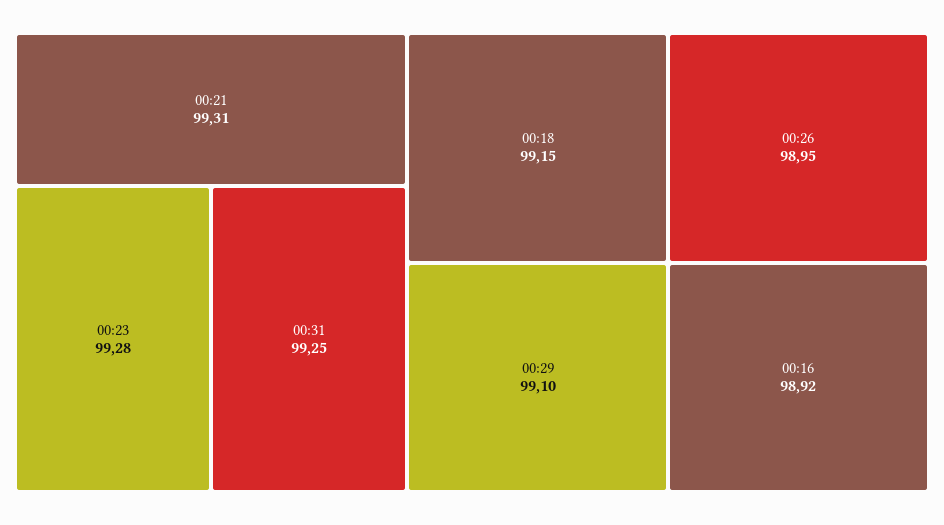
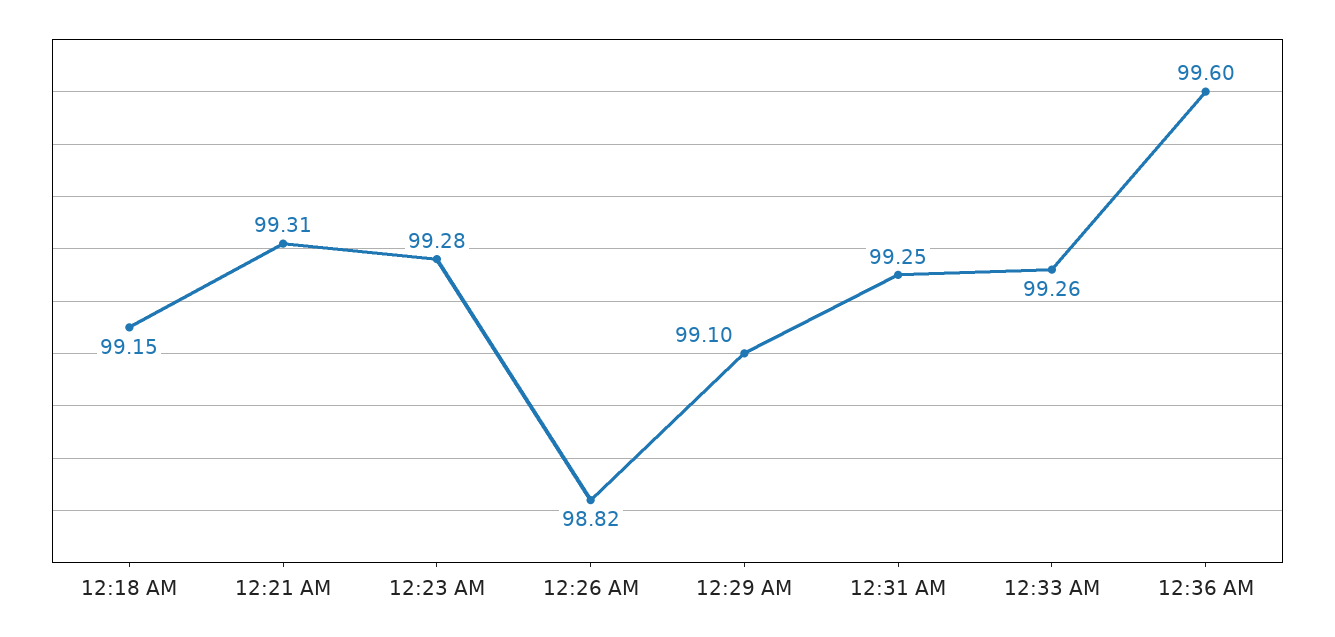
00:26: 98.95 -> 98.82
00:16: 98.92 -> none
12:33 AM: none -> 99.26
12:36 AM: none -> 99.6

